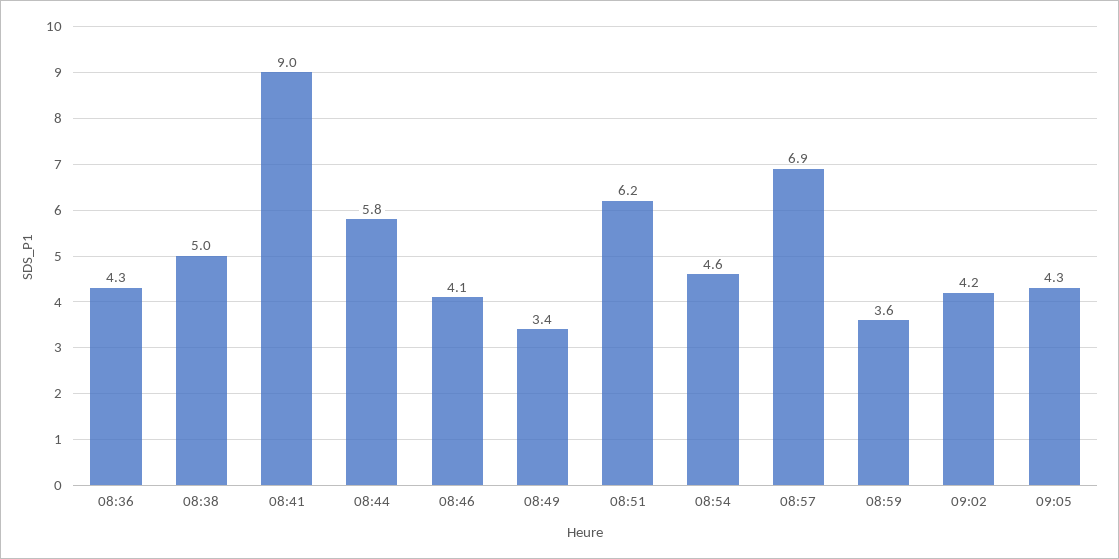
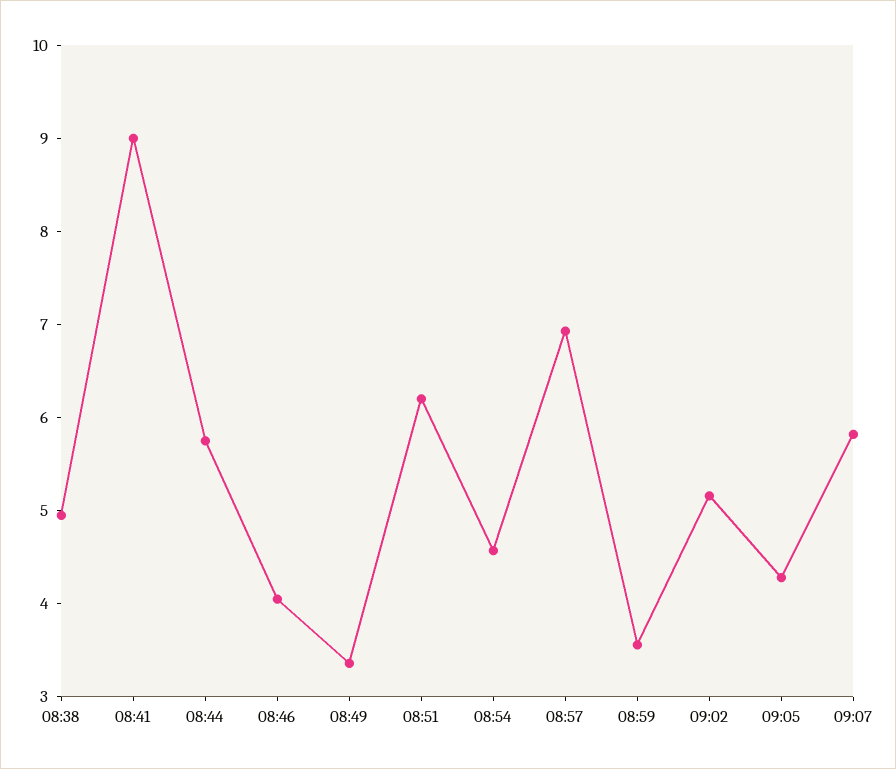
08:36: 4.3 -> none
09:02: 4.2 -> 5.2
09:07: none -> 5.8

